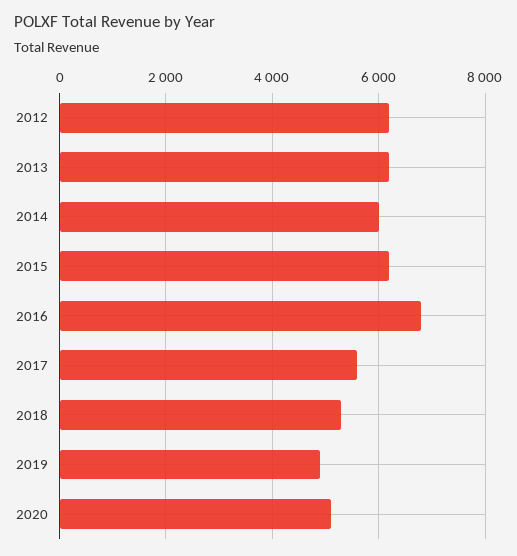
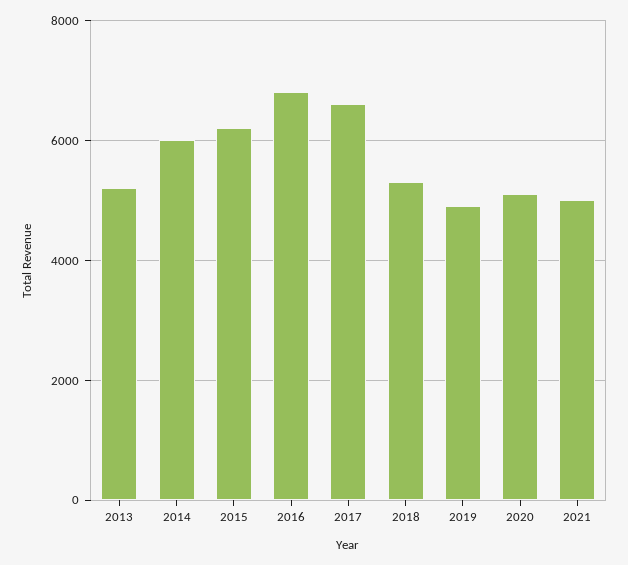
2012: 6200 -> none
2013: 6200 -> 5200
2017: 5600 -> 6600
2021: none -> 5000

